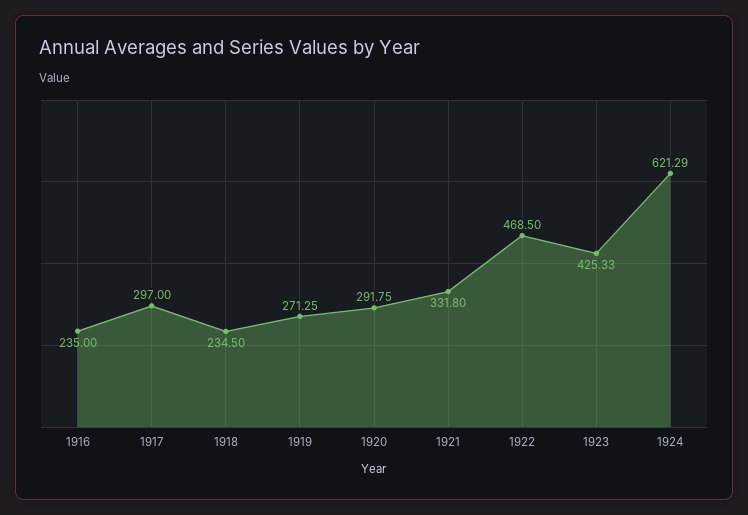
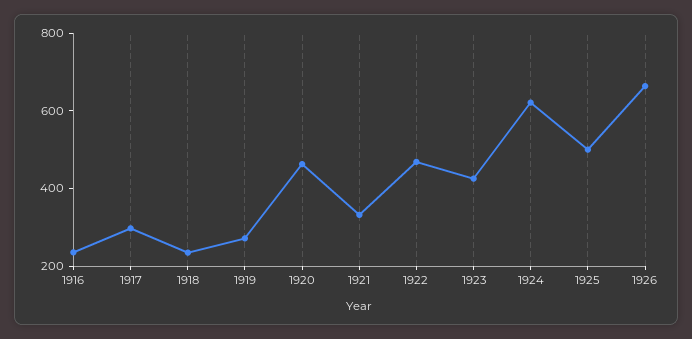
1920: 291.75 -> 450
1925: none -> 500
1926: none -> 650

